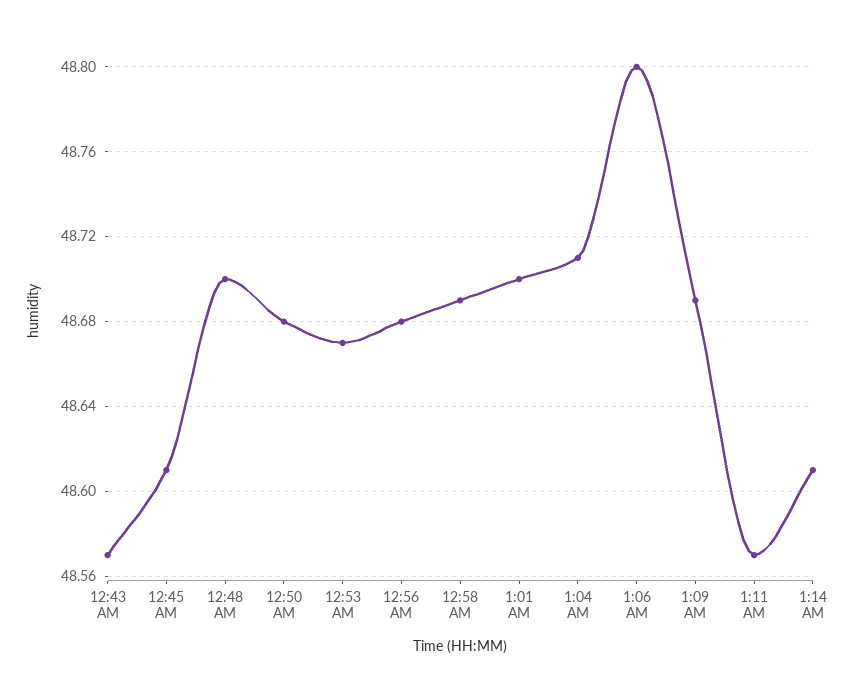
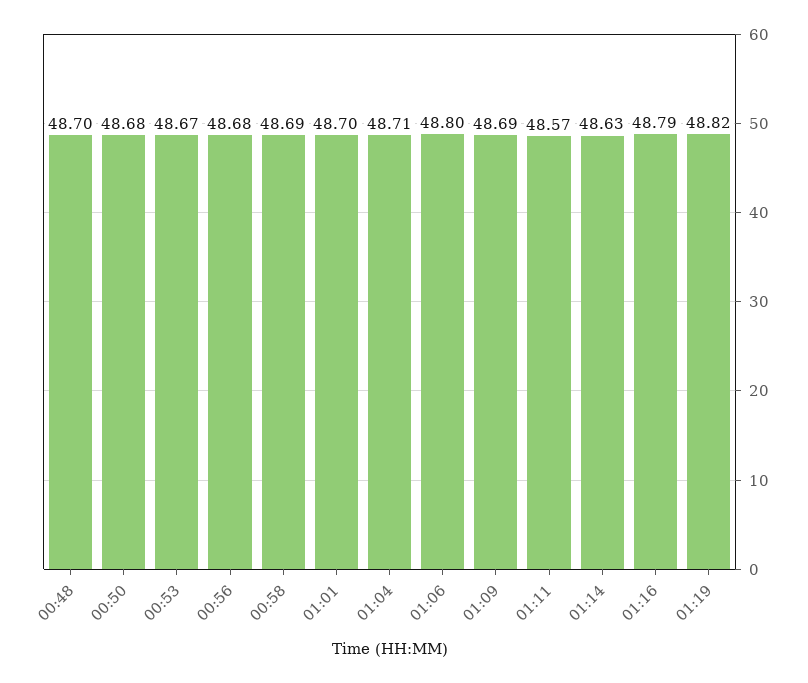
12:43 AM: 48.57 -> none
12:45 AM: 48.61 -> none
1:14 AM: 48.61 -> 48.63
01:16: none -> 48.79
01:19: none -> 48.82

